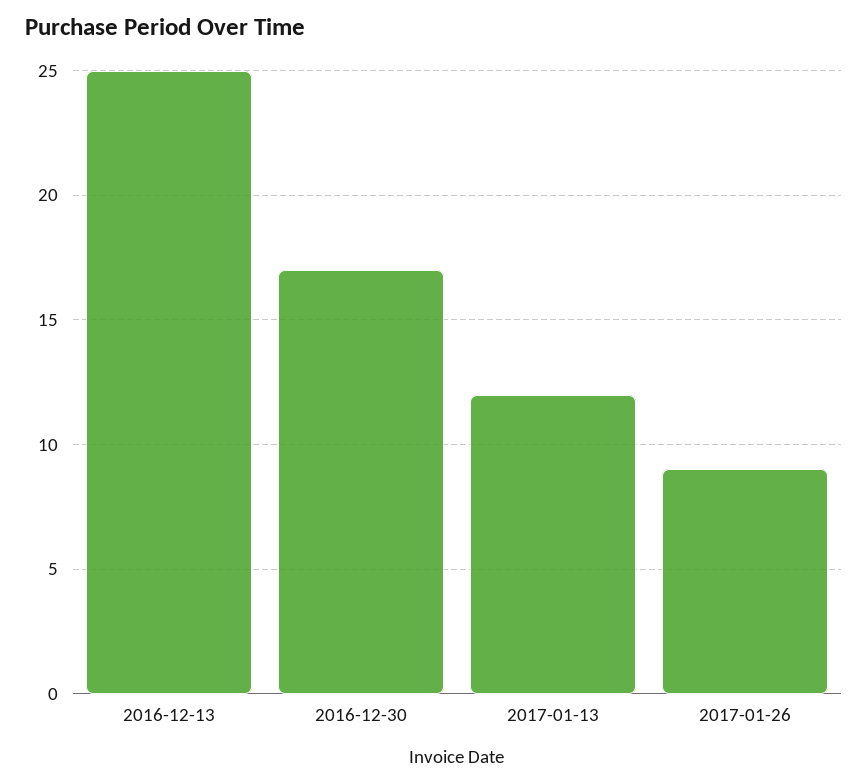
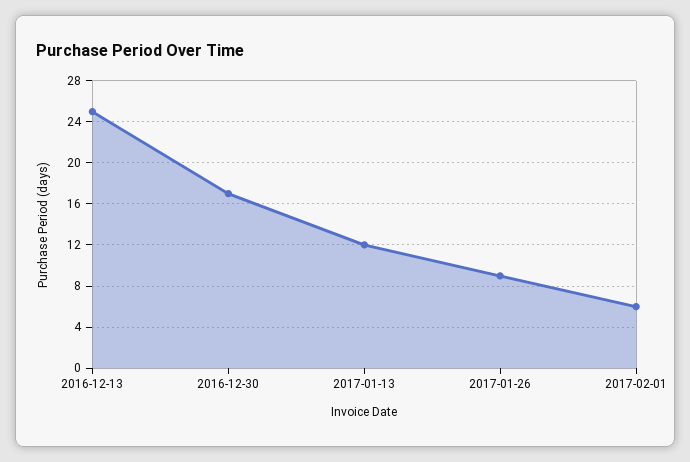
2017-02-01: none -> 6

